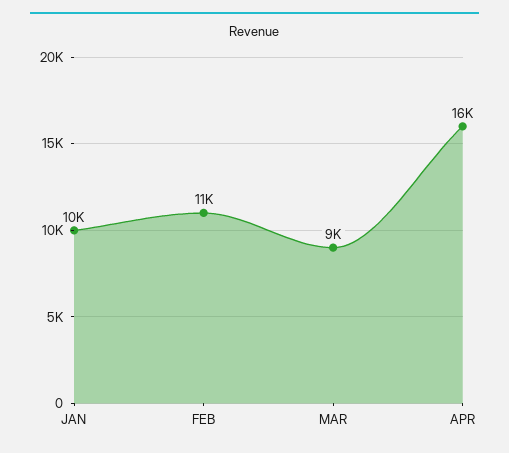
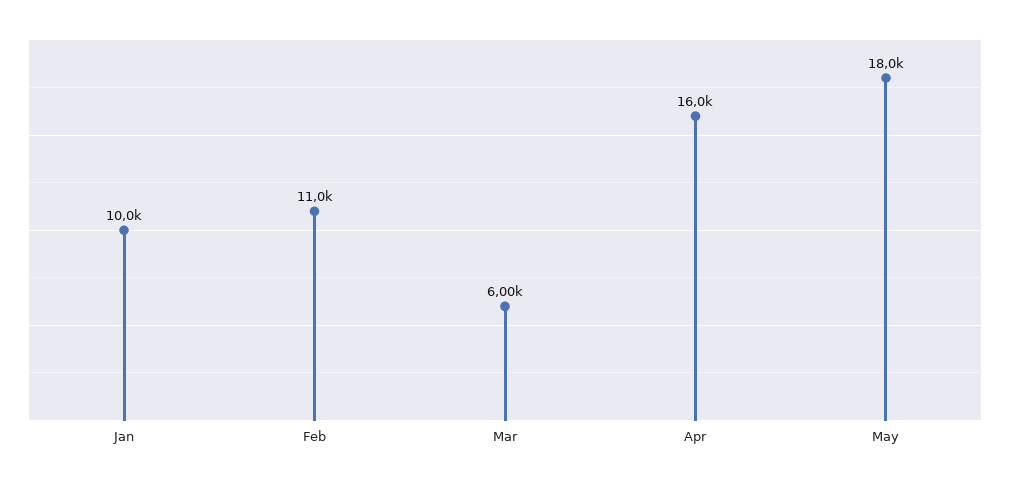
MAR: 9000 -> 6000
May: none -> 18000

